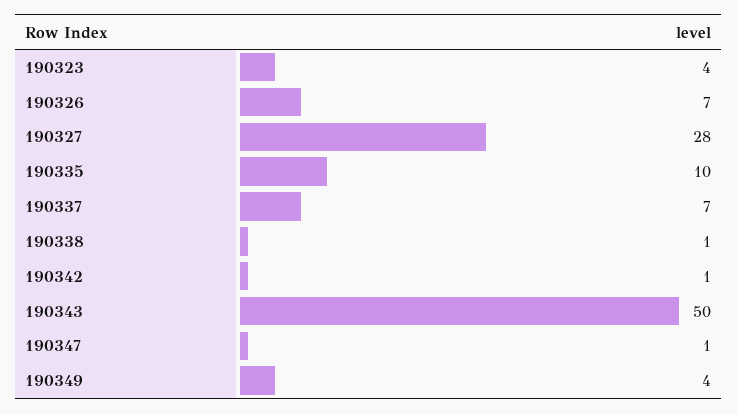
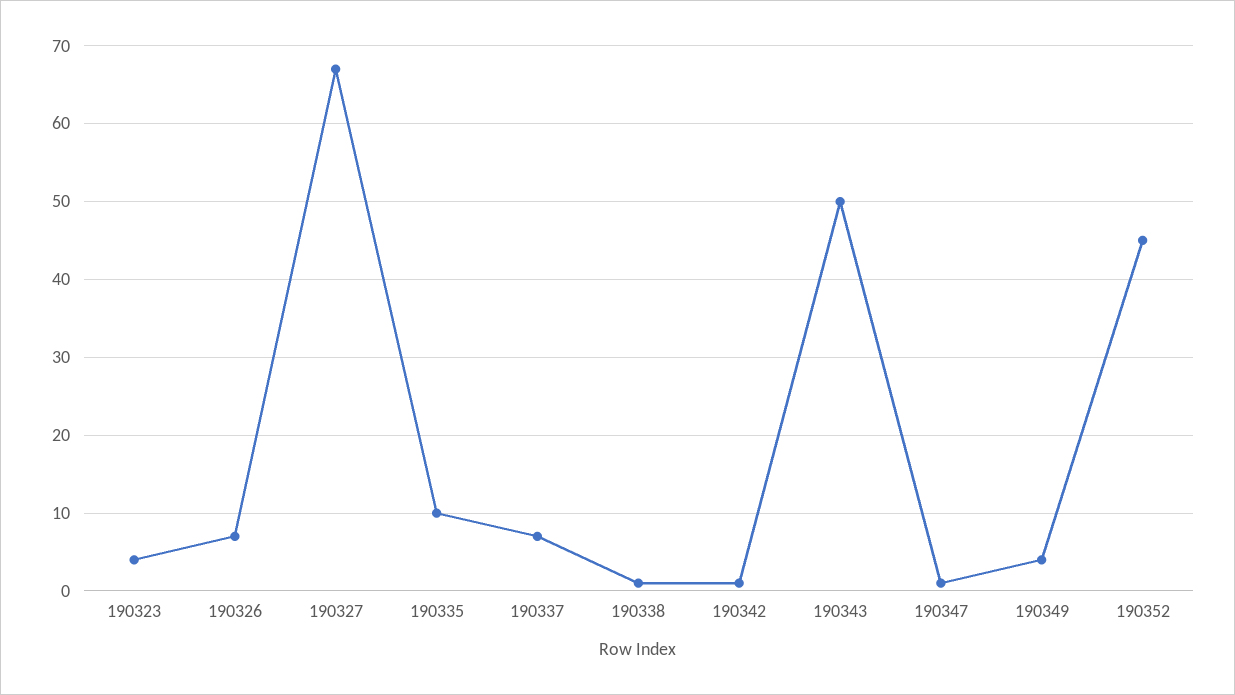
190327: 28 -> 67
190352: none -> 45

